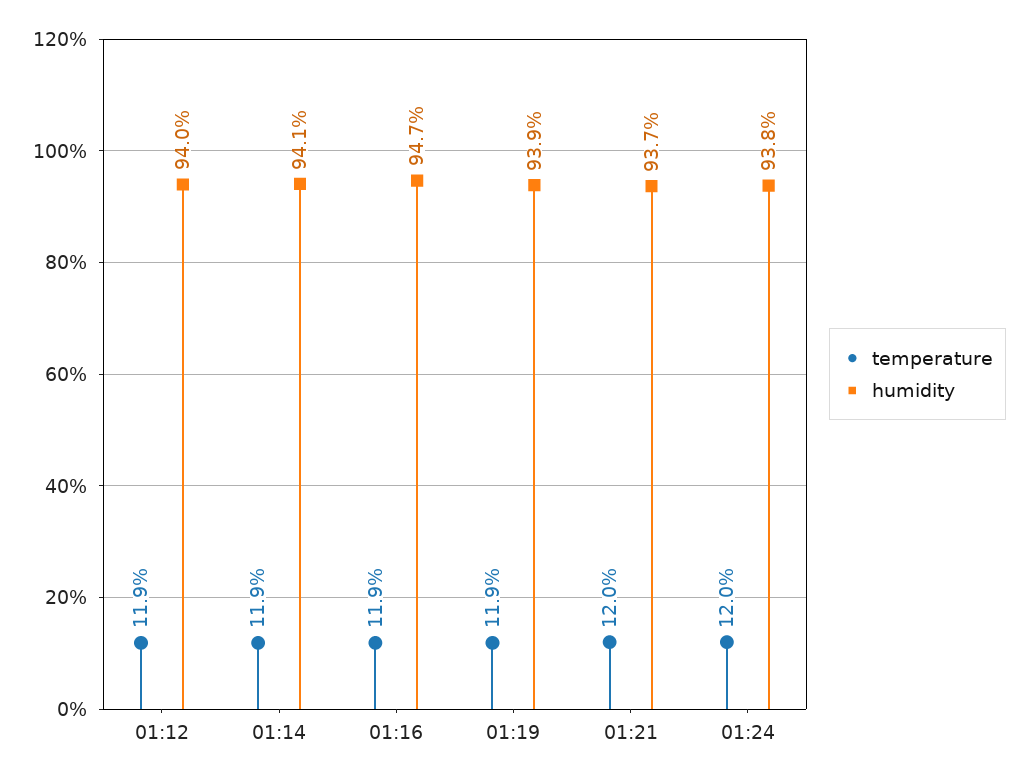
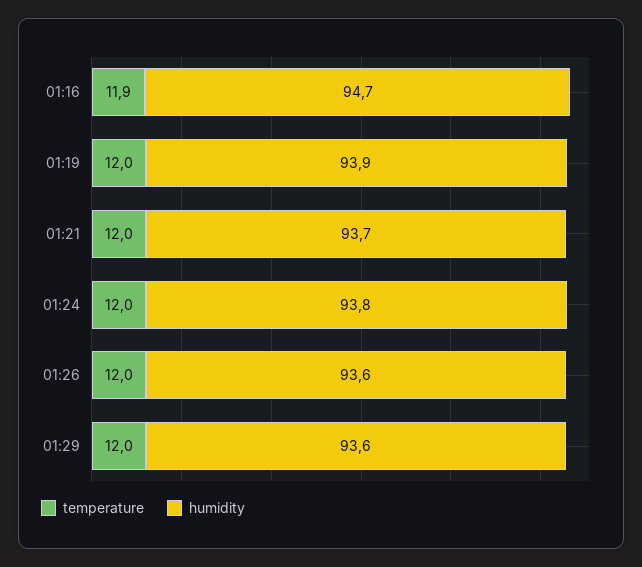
temperature, 01:12: 11.9 -> none
humidity, 01:12: 94 -> none
temperature, 01:14: 11.9 -> none
humidity, 01:14: 94.1 -> none
temperature, 01:19: 11.9 -> 12
temperature, 01:26: none -> 12
humidity, 01:26: none -> 93.6
temperature, 01:29: none -> 12
humidity, 01:29: none -> 93.6

